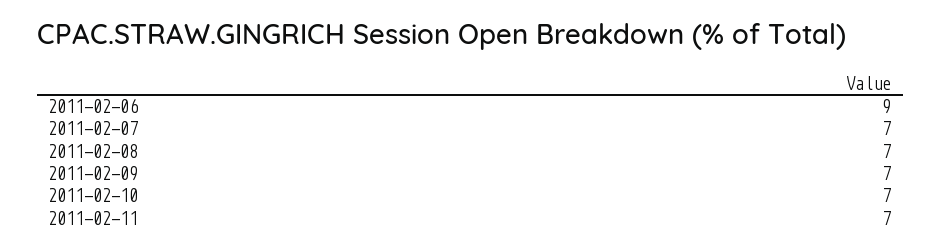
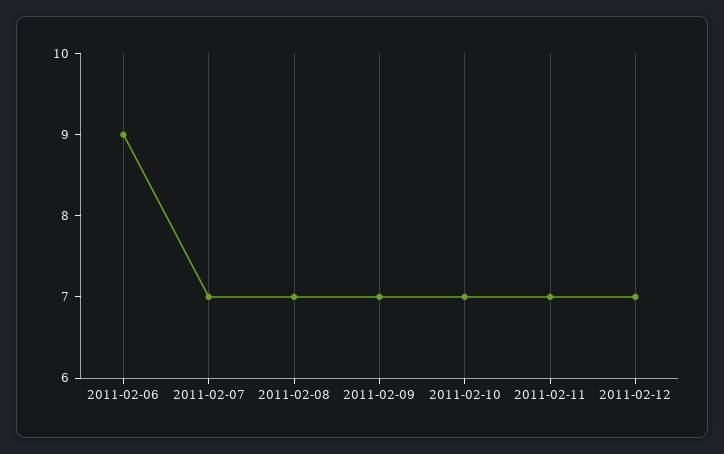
2011-02-12: none -> 7

